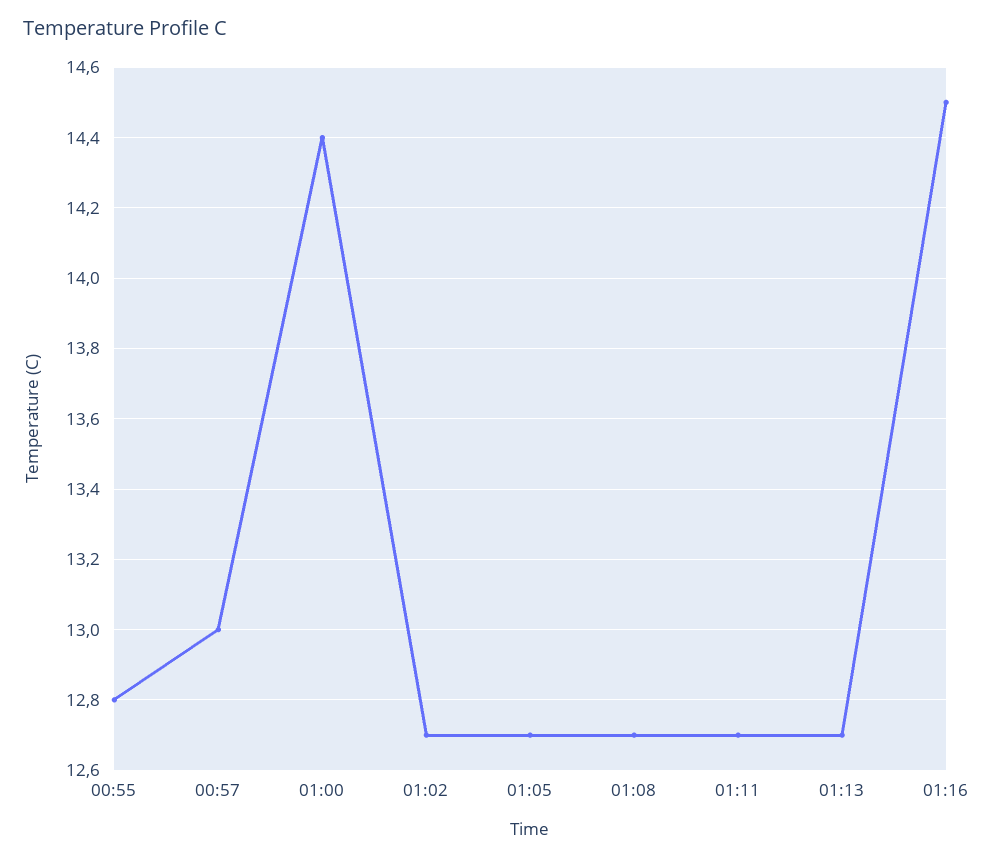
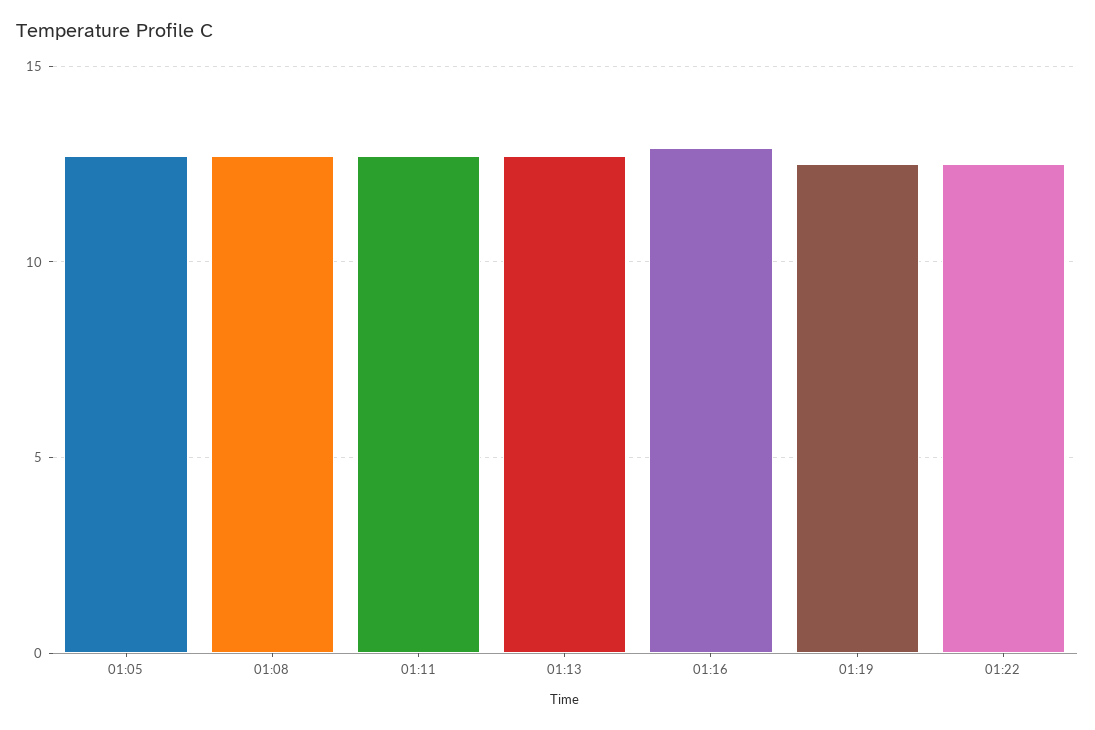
00:55: 12.8 -> none
00:57: 13 -> none
01:00: 14.4 -> none
01:02: 12.7 -> none
01:16: 14.5 -> 13
01:19: none -> 12.5
01:22: none -> 12.5

